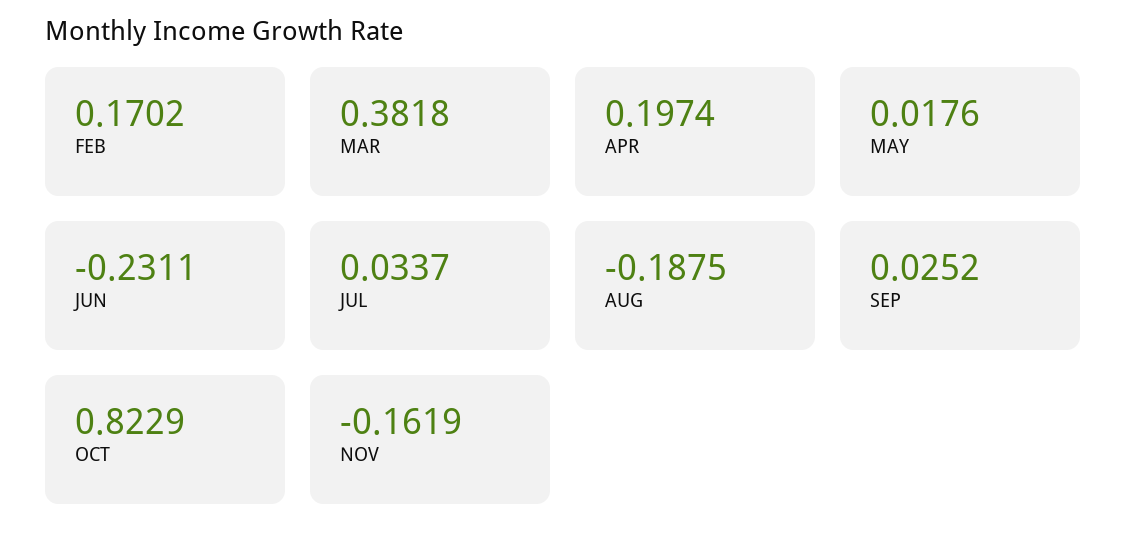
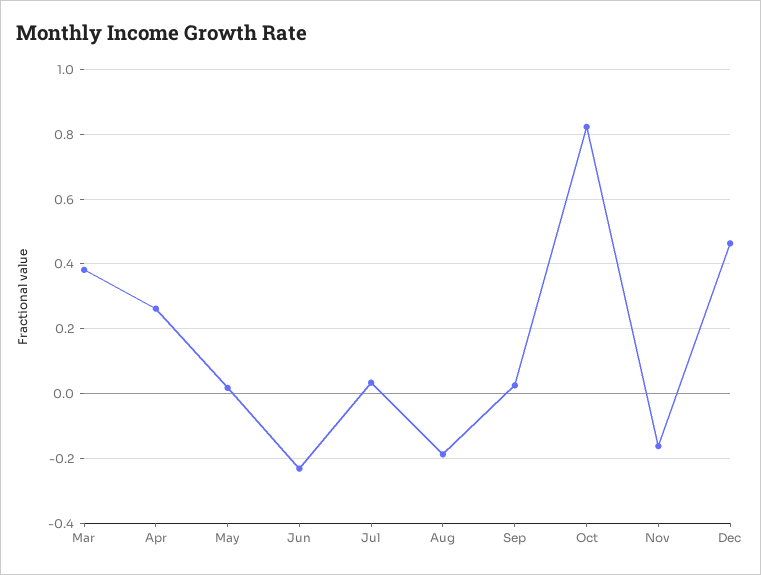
FEB: 0.1702 -> none
APR: 0.1974 -> 0.26
Dec: none -> 0.46

